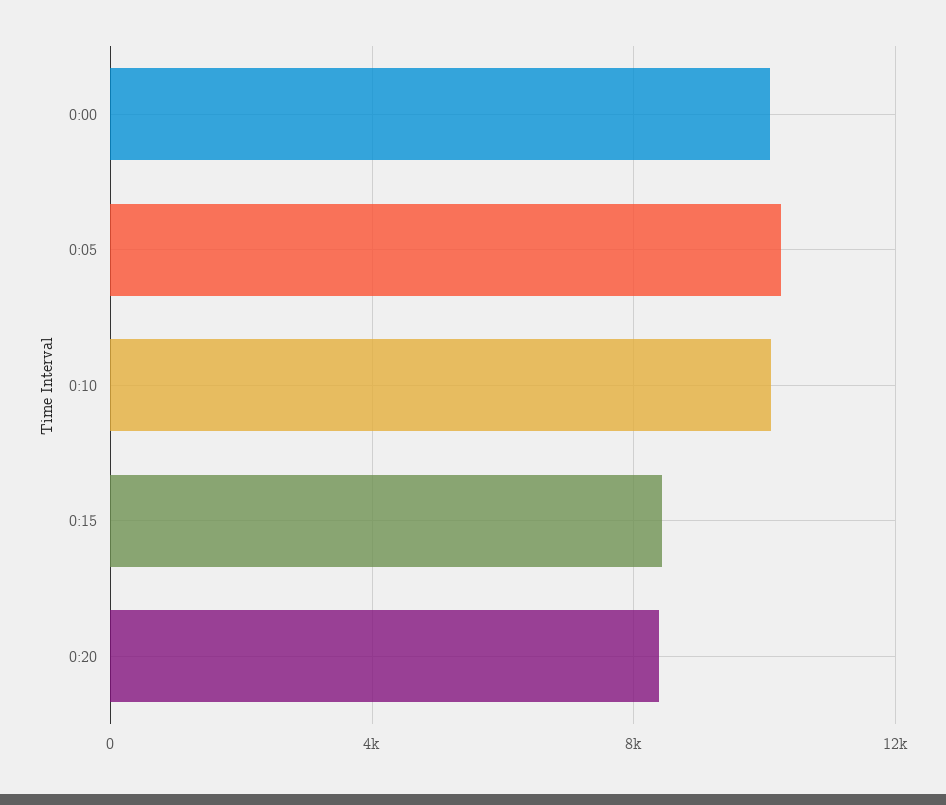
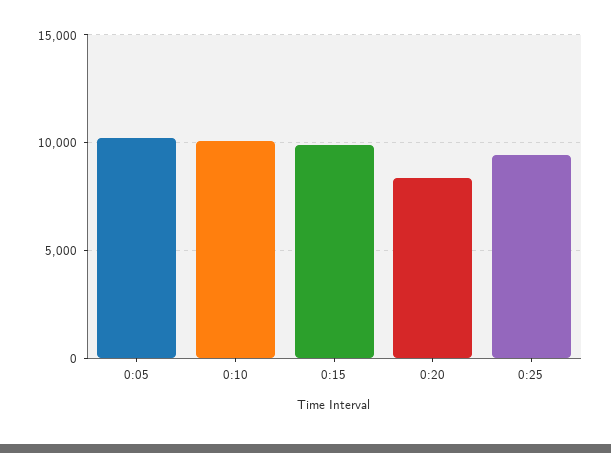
0:00: 10000 -> none
0:15: 8500 -> 10000
0:25: none -> 9500

